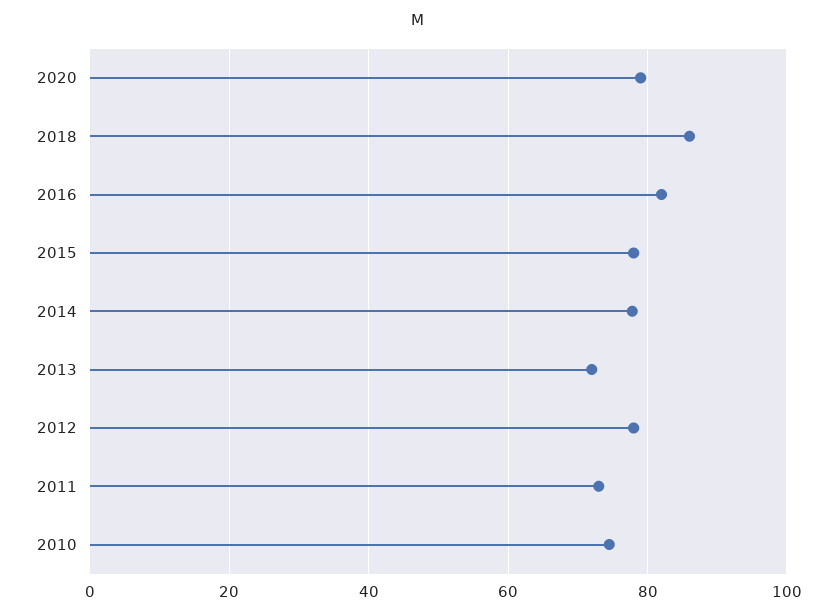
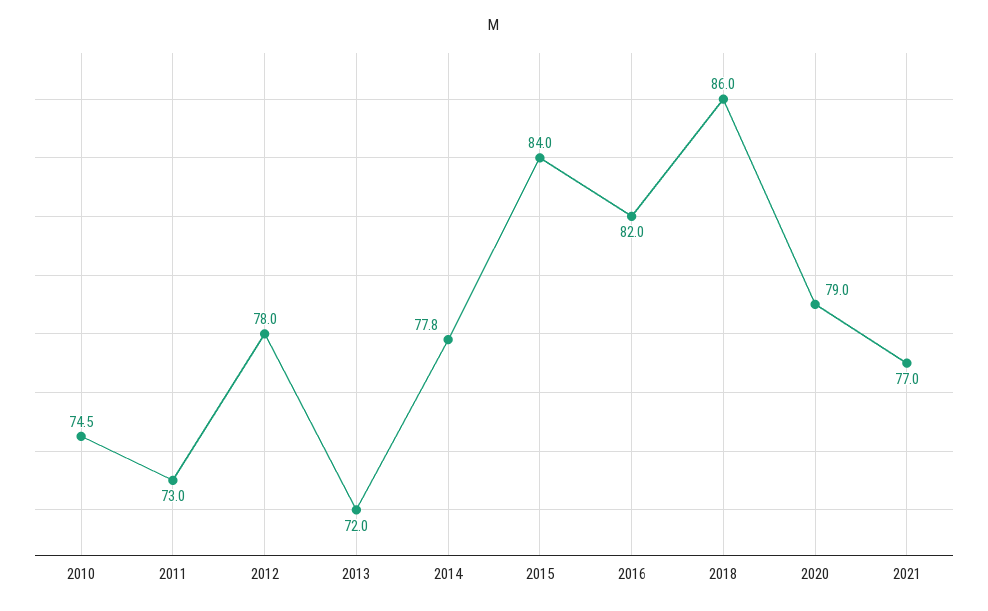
2015: 78 -> 84
2021: none -> 77

